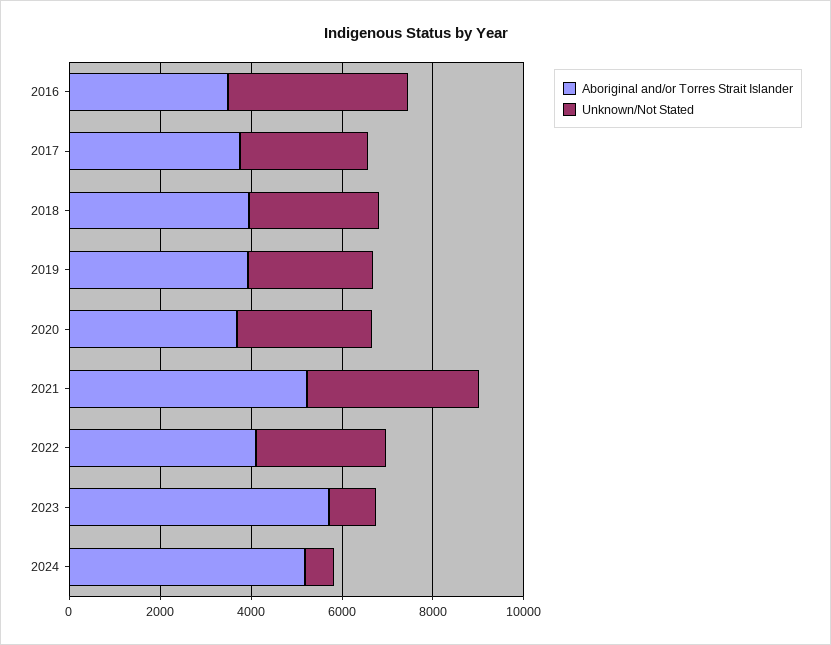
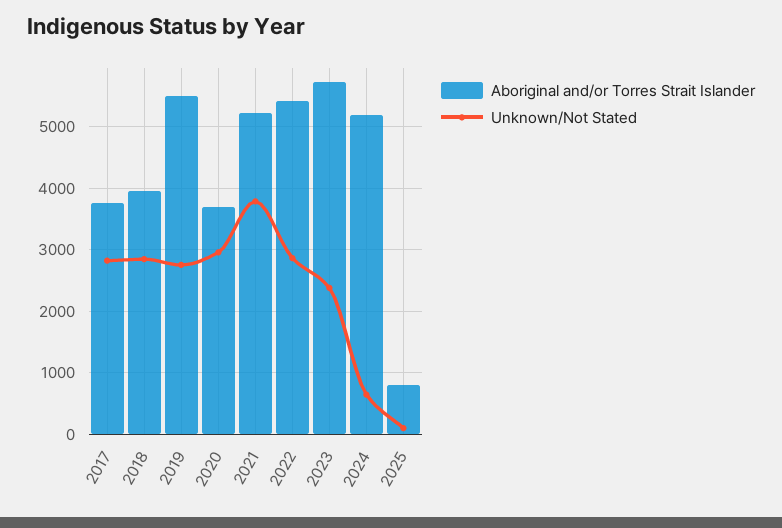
Aboriginal and/or Torres Strait Islander, 2016: 3500 -> none
Unknown/Not Stated, 2016: 4000 -> none
Aboriginal and/or Torres Strait Islander, 2019: 4000 -> 5500
Aboriginal and/or Torres Strait Islander, 2022: 4000 -> 5400
Unknown/Not Stated, 2023: 1000 -> 2400
Aboriginal and/or Torres Strait Islander, 2025: none -> 800
Unknown/Not Stated, 2025: none -> 100

